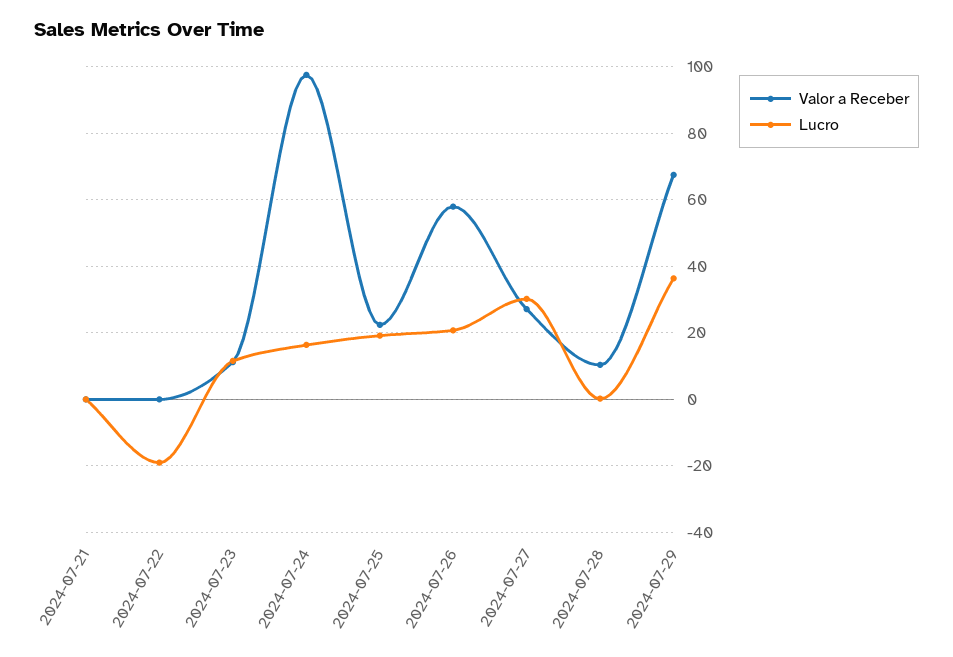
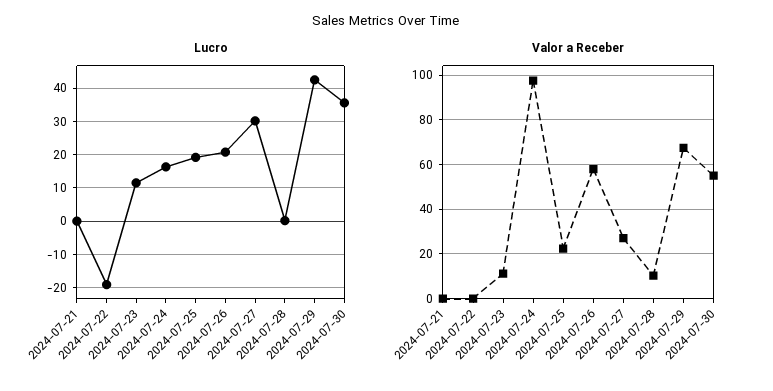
Lucro, 2024-07-29: 36 -> 42
Lucro, 2024-07-30: none -> 36
Valor a Receber, 2024-07-30: none -> 55

